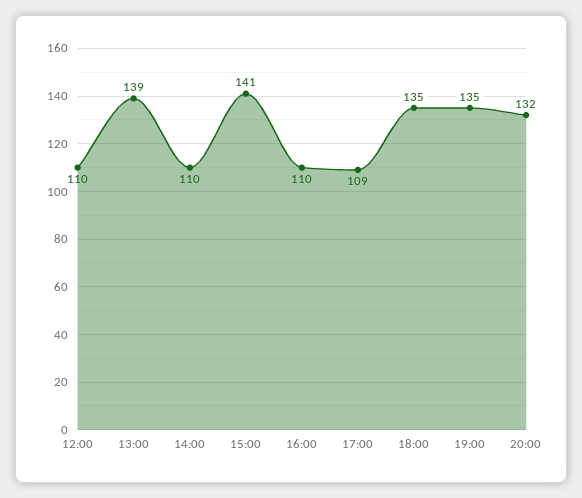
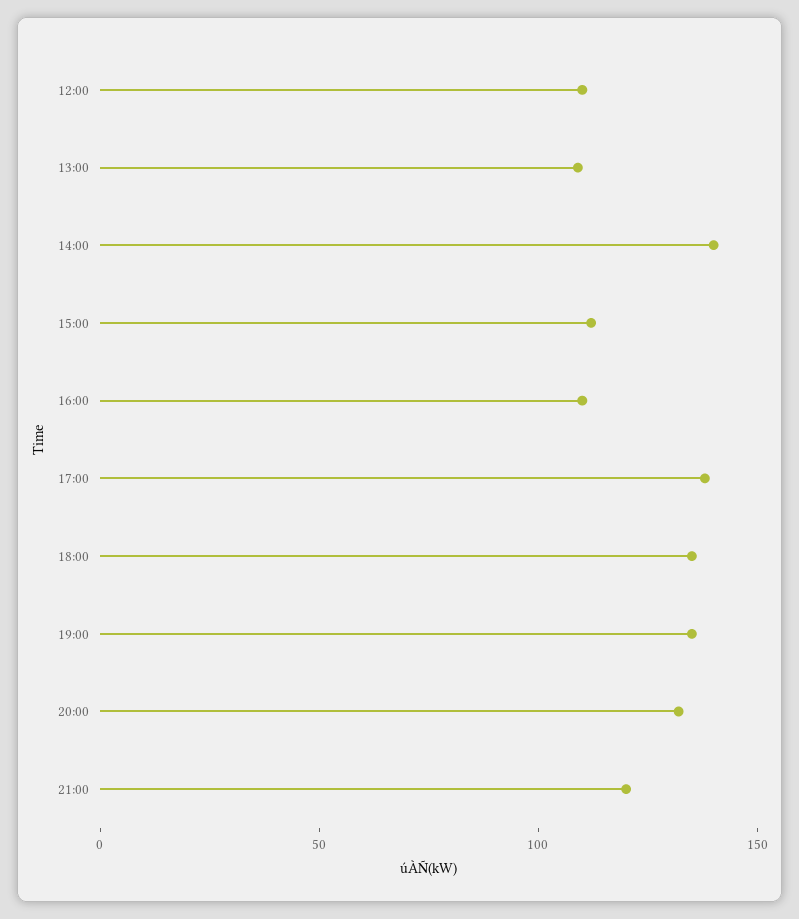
13:00: 139 -> 110
14:00: 110 -> 140
15:00: 141 -> 110
17:00: 109 -> 140
21:00: none -> 120

